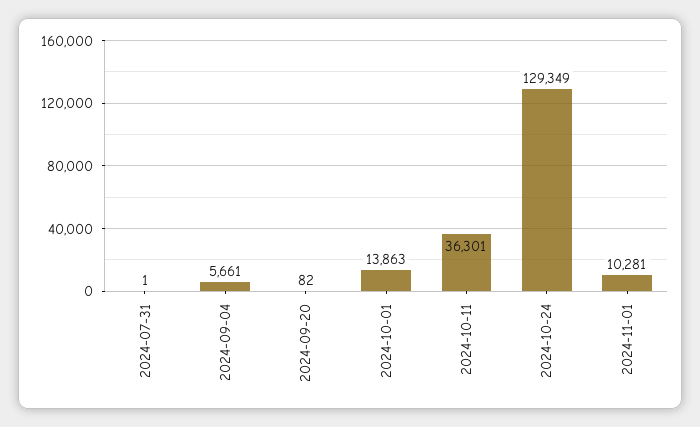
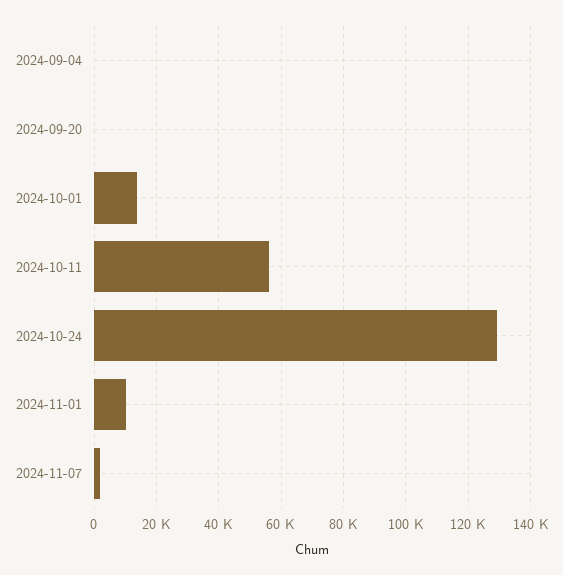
2024-07-31: 1 -> none
2024-09-04: 5661 -> 0
2024-10-11: 36301 -> 56000
2024-11-07: none -> 2000

